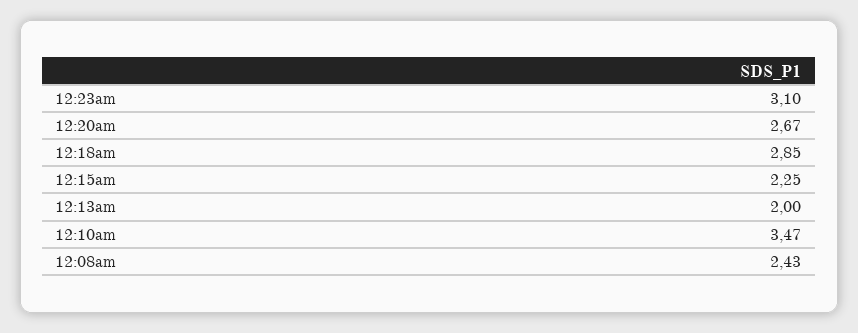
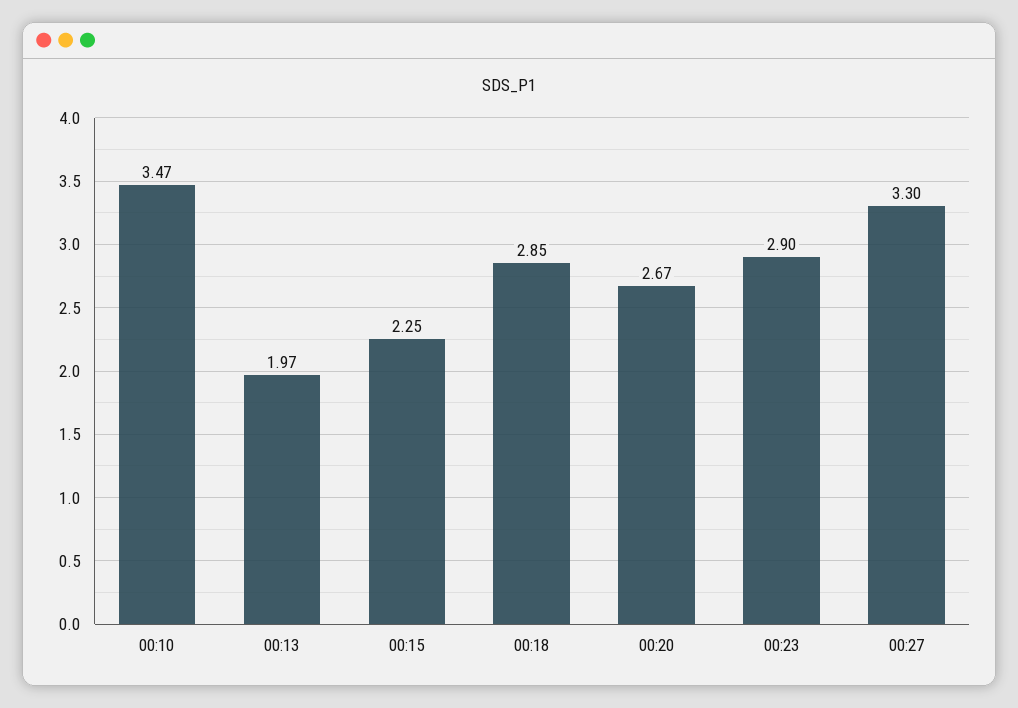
12:23am: 3.1 -> 2.9
12:13am: 2 -> 1.97
12:08am: 2.43 -> none
00:27: none -> 3.3

